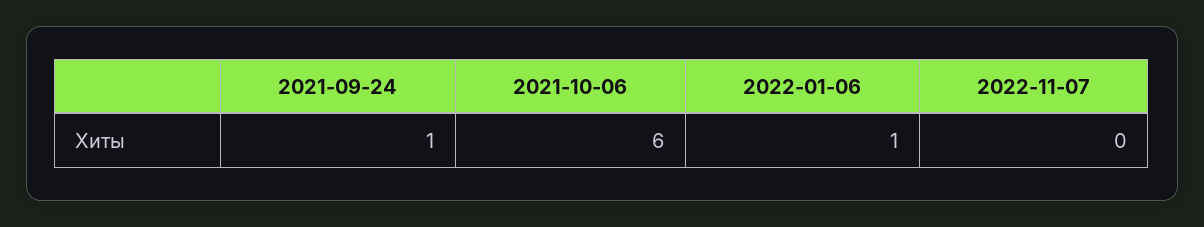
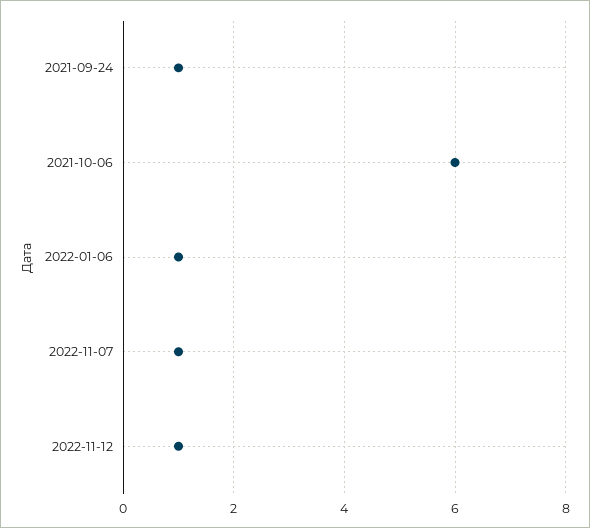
2022-11-07: 0 -> 1
2022-11-12: none -> 1

